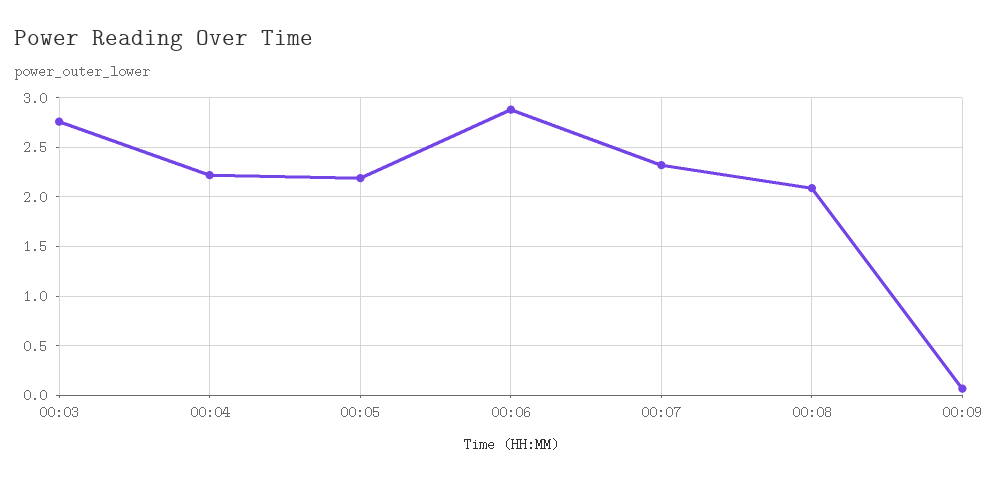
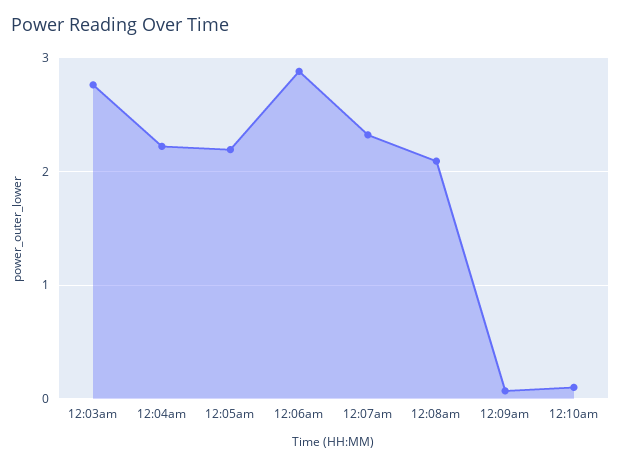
12:10am: none -> 0.1

